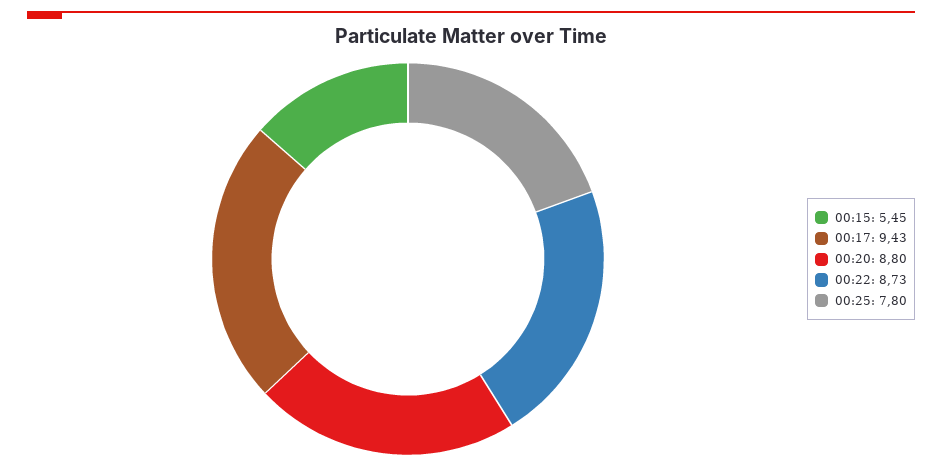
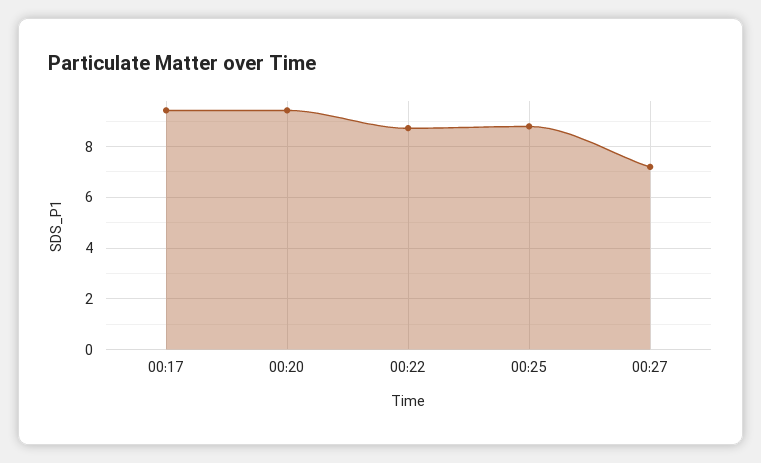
00:15: 5.45 -> none
00:20: 8.8 -> 9.5
00:25: 7.8 -> 8.75
00:27: none -> 7.25

